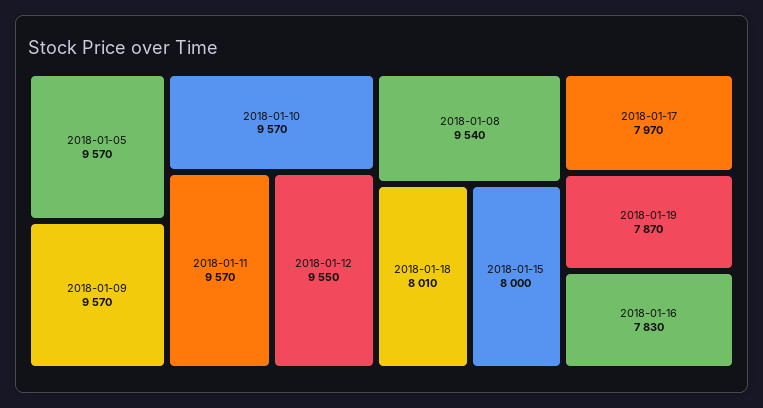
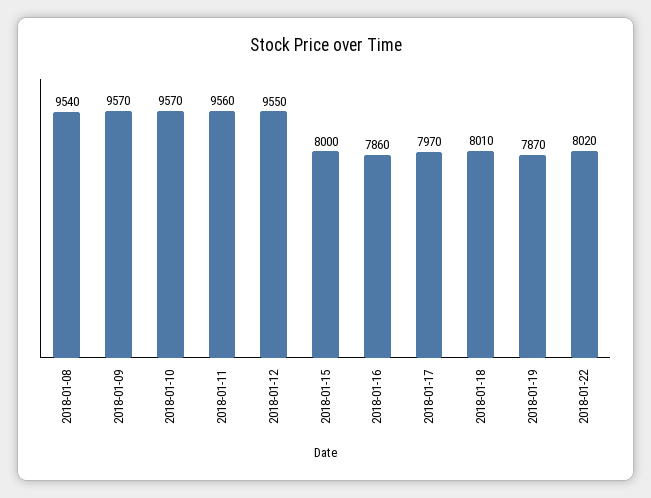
2018-01-05: 9570 -> none
2018-01-11: 9570 -> 9560
2018-01-16: 7830 -> 7860
2018-01-22: none -> 8020

